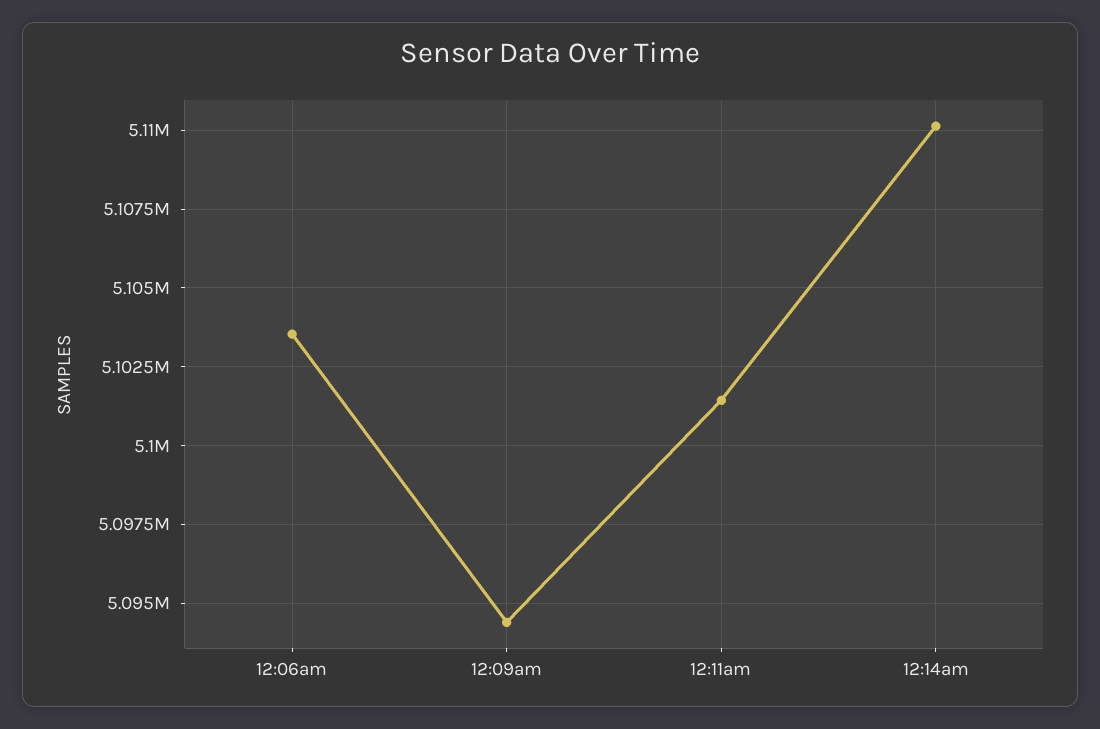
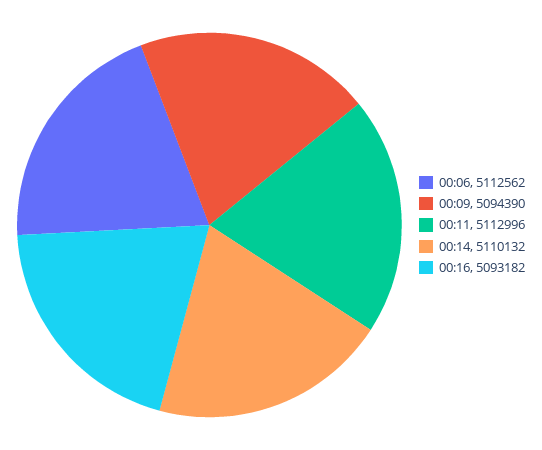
12:06am: 5103500 -> 5112562
12:11am: 5101500 -> 5112996
00:16: none -> 5093182

